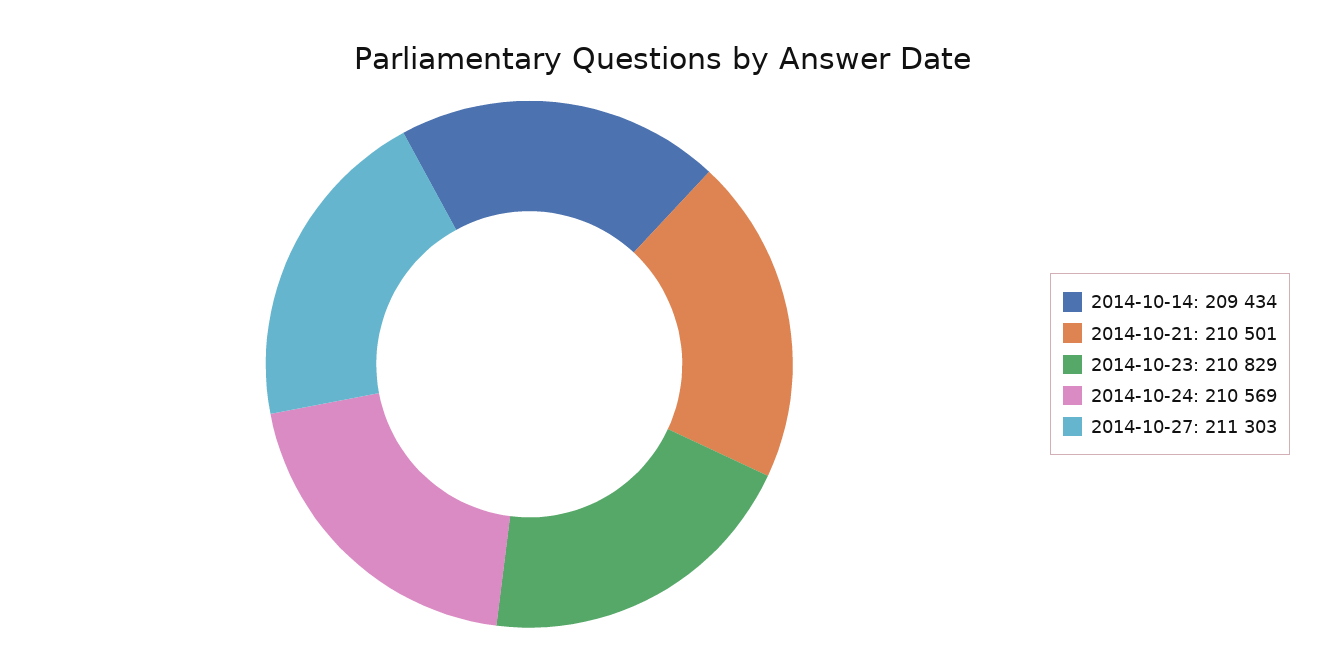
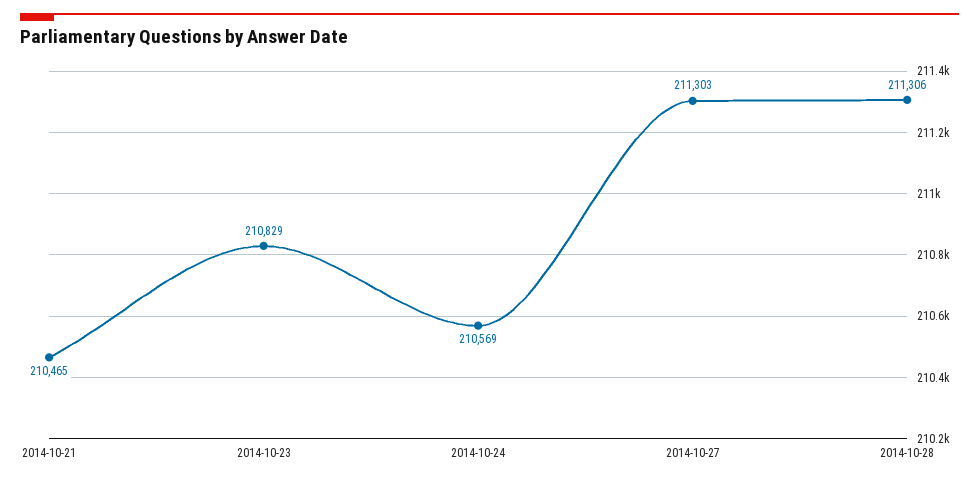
2014-10-14: 209434 -> none
2014-10-21: 210501 -> 210465
2014-10-28: none -> 211306

